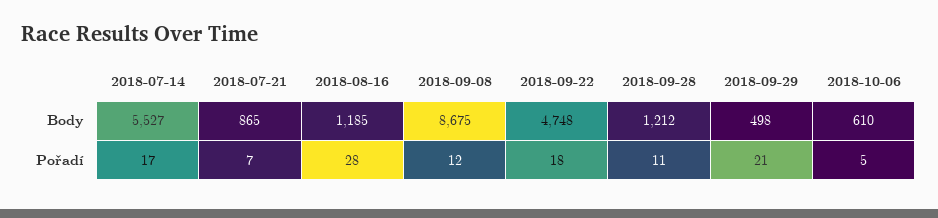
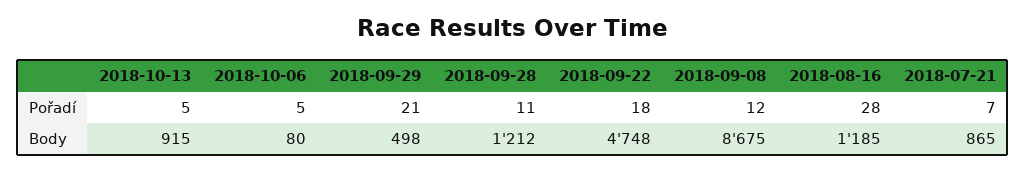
2018-07-14, Body: 5527 -> none
2018-10-06, Body: 610 -> 80
2018-07-14, Pořadí: 17 -> none
2018-10-13, Pořadí: none -> 5
2018-10-13, Body: none -> 915

